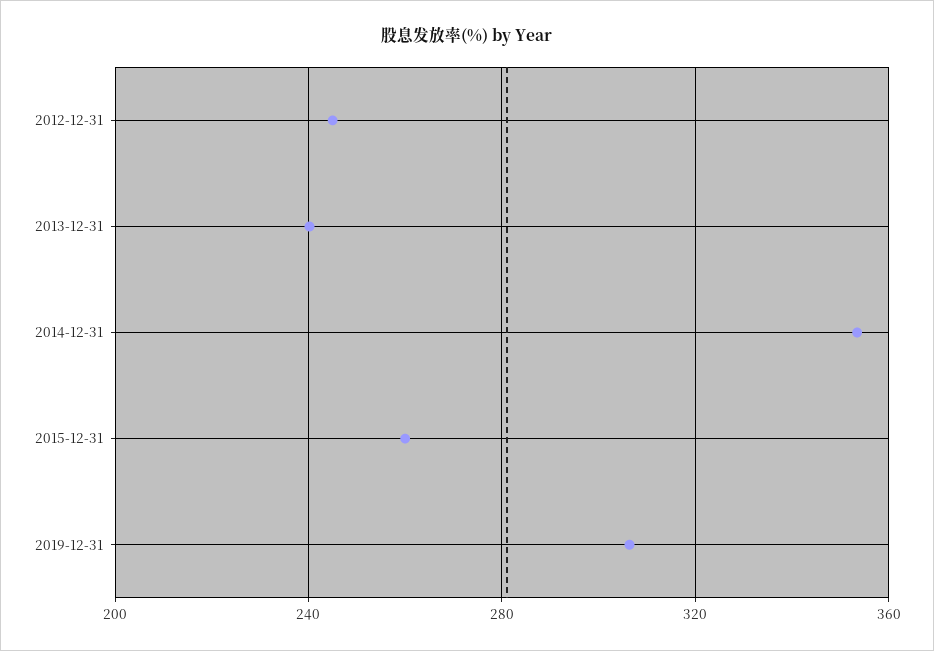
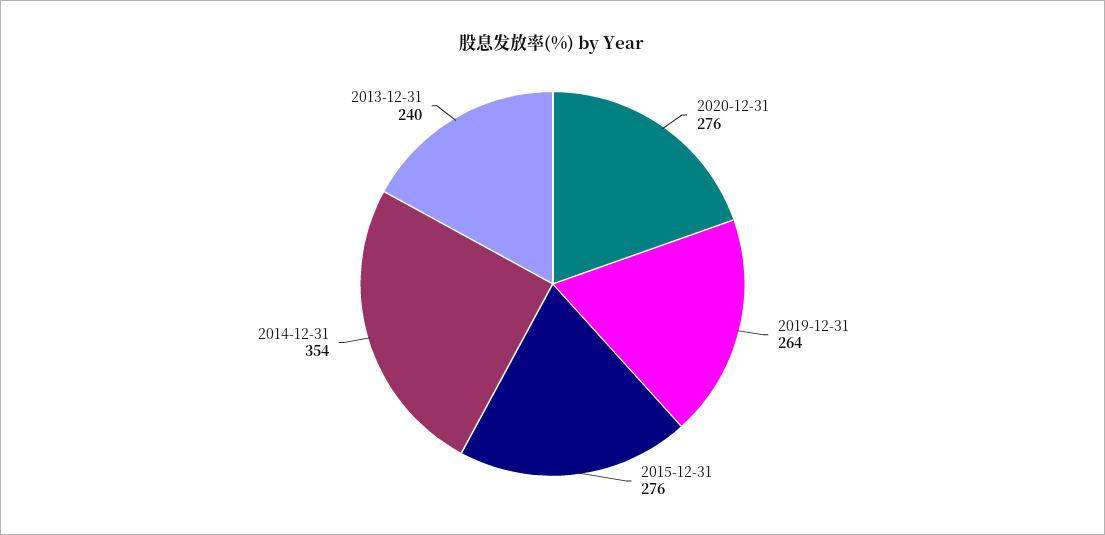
2012-12-31: 245 -> none
2015-12-31: 260 -> 276
2019-12-31: 305 -> 264
2020-12-31: none -> 276

